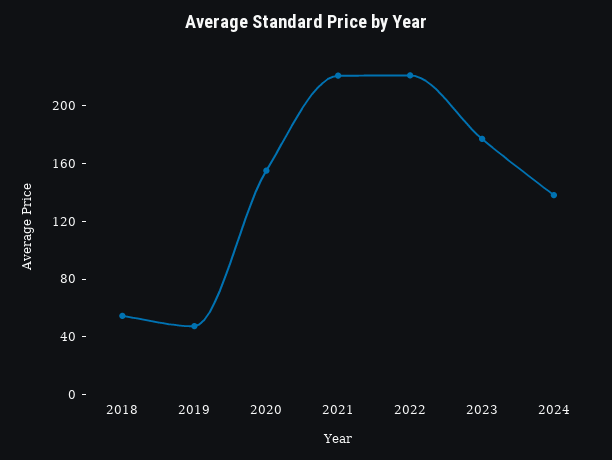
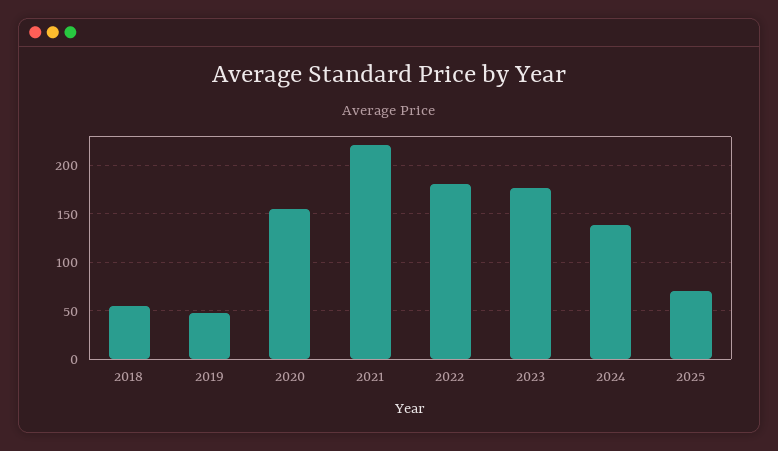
2022: 220 -> 180
2025: none -> 70

